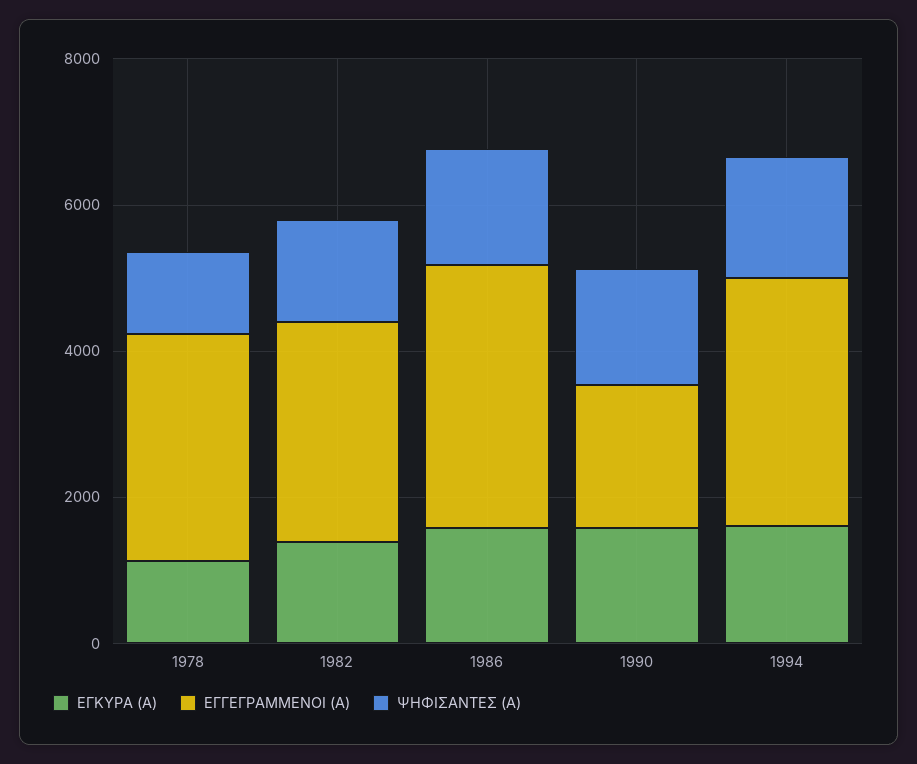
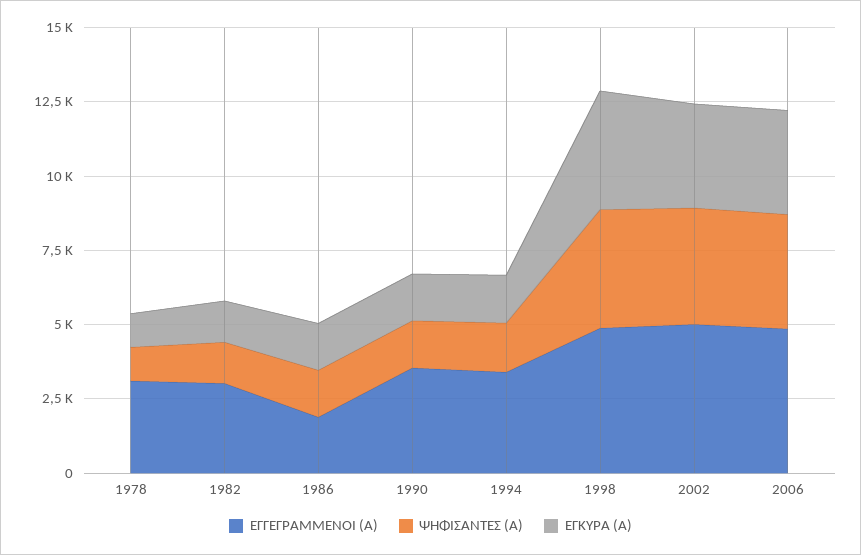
ΕΓΓΕΓΡΑΜΜΕΝΟΙ (Α), 1986: 3500 -> 2000
ΕΓΓΕΓΡΑΜΜΕΝΟΙ (Α), 1990: 2000 -> 3500
ΕΓΓΕΓΡΑΜΜΕΝΟΙ (Α), 1998: none -> 5000
ΨΗΦΙΣΑΝΤΕΣ (Α), 1998: none -> 4000
ΕΓΚΥΡΑ (Α), 1998: none -> 4000
ΕΓΓΕΓΡΑΜΜΕΝΟΙ (Α), 2002: none -> 5000
ΨΗΦΙΣΑΝΤΕΣ (Α), 2002: none -> 4000
ΕΓΚΥΡΑ (Α), 2002: none -> 3500
ΕΓΓΕΓΡΑΜΜΕΝΟΙ (Α), 2006: none -> 5000
ΨΗΦΙΣΑΝΤΕΣ (Α), 2006: none -> 4000
ΕΓΚΥΡΑ (Α), 2006: none -> 3500

